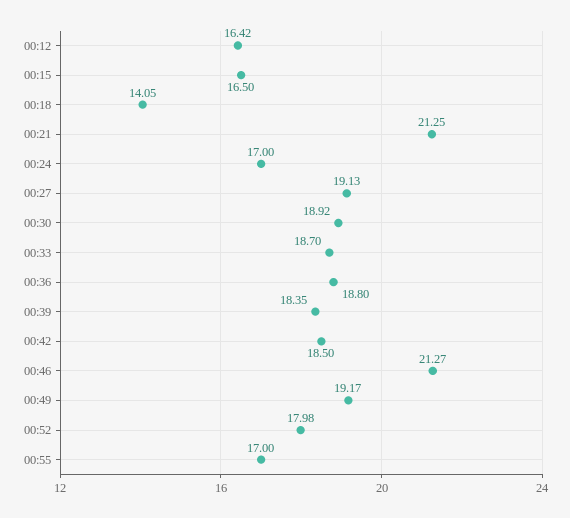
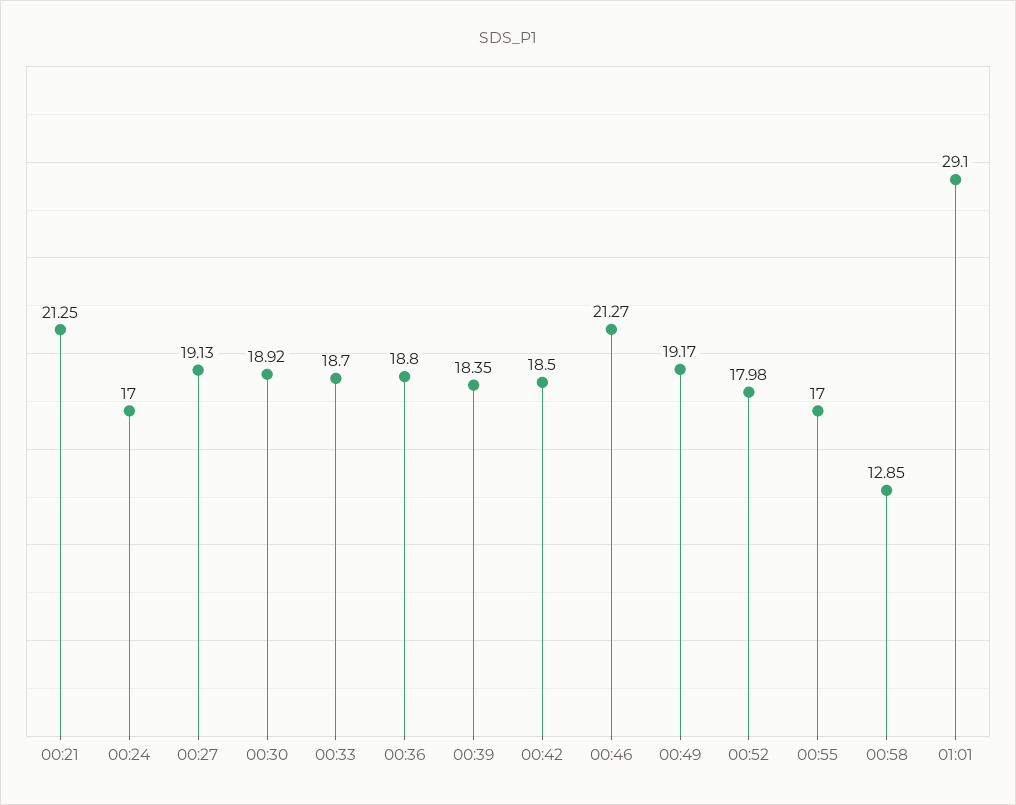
00:12: 16.42 -> none
00:15: 16.5 -> none
00:18: 14.05 -> none
00:58: none -> 12.85
01:01: none -> 29.1

